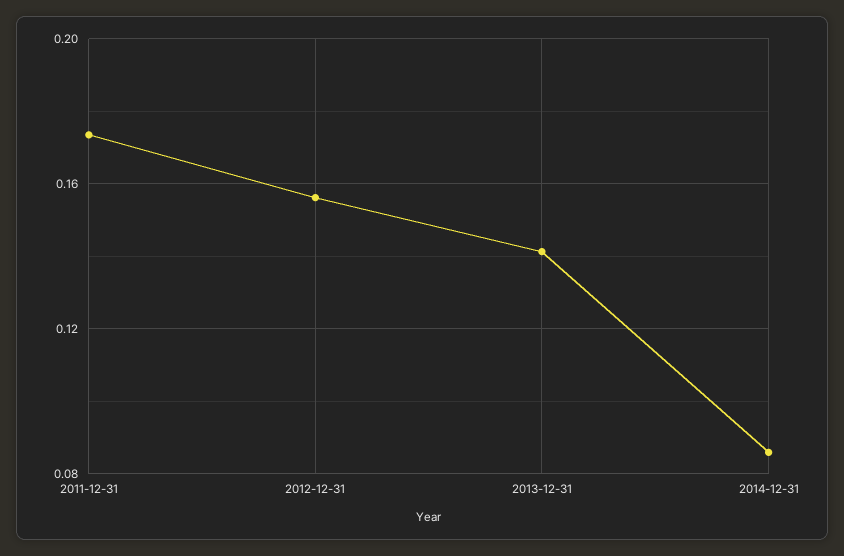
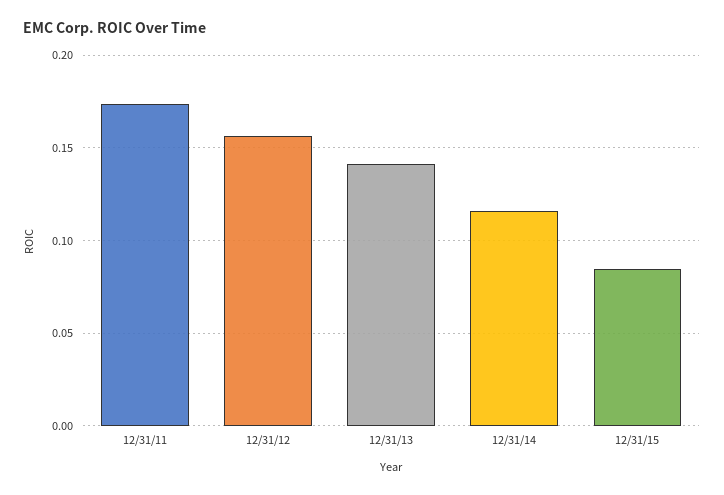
2014-12-31: 0.085 -> 0.115
12/31/15: none -> 0.085

